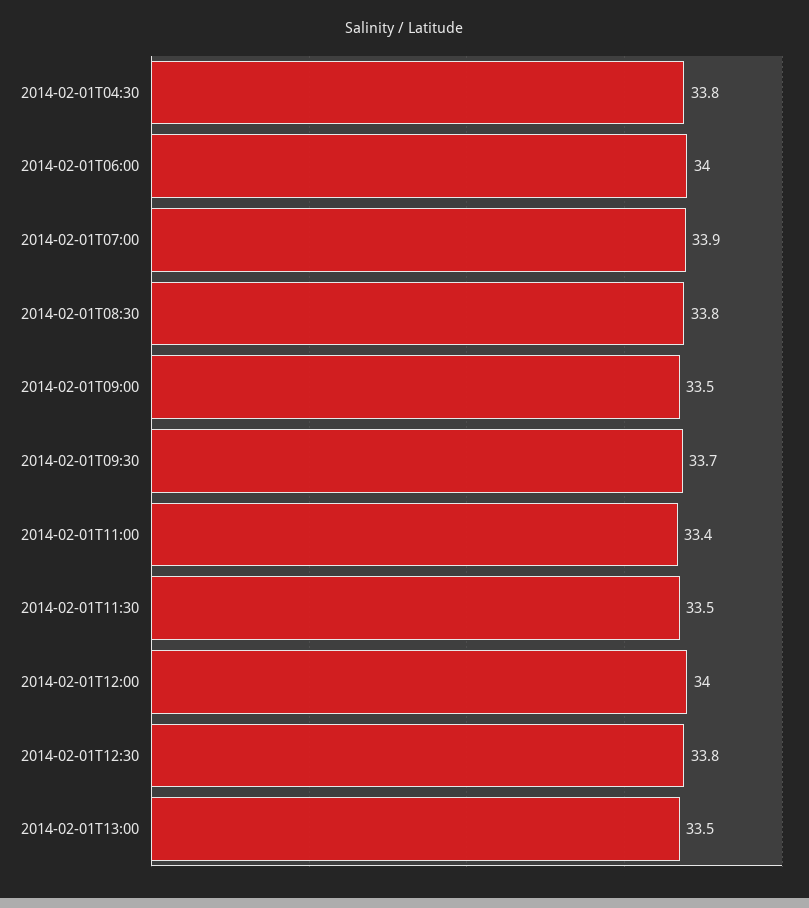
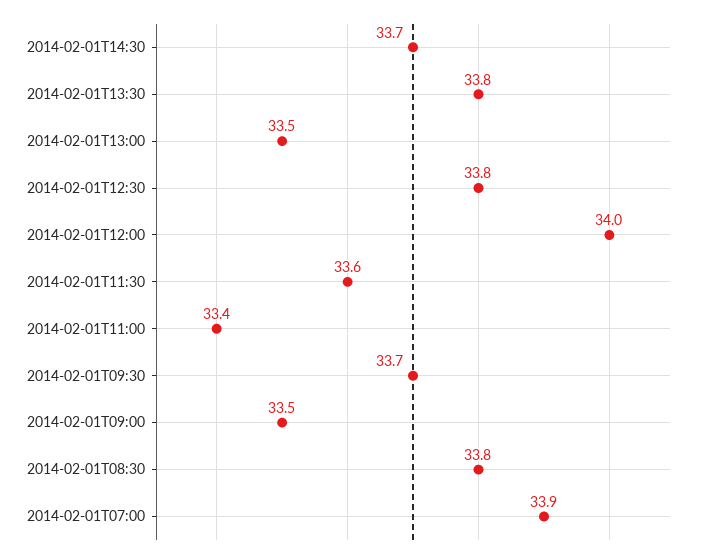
2014-02-01T04:30: 33.8 -> none
2014-02-01T06:00: 34 -> none
2014-02-01T11:30: 33.5 -> 33.6
2014-02-01T14:30: none -> 33.7
2014-02-01T13:30: none -> 33.8

